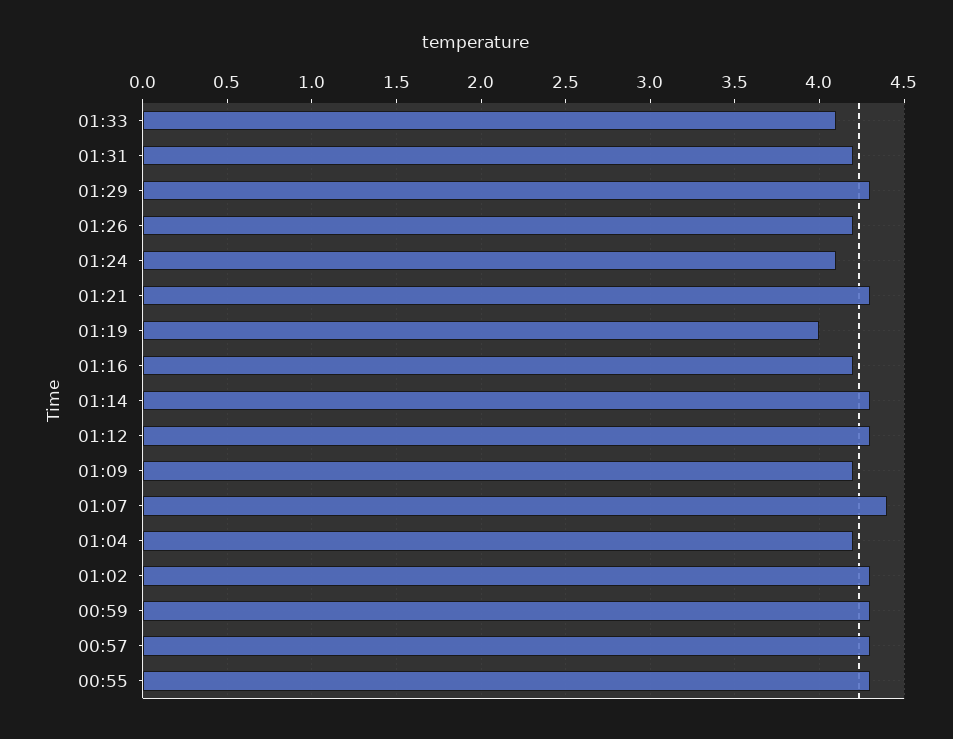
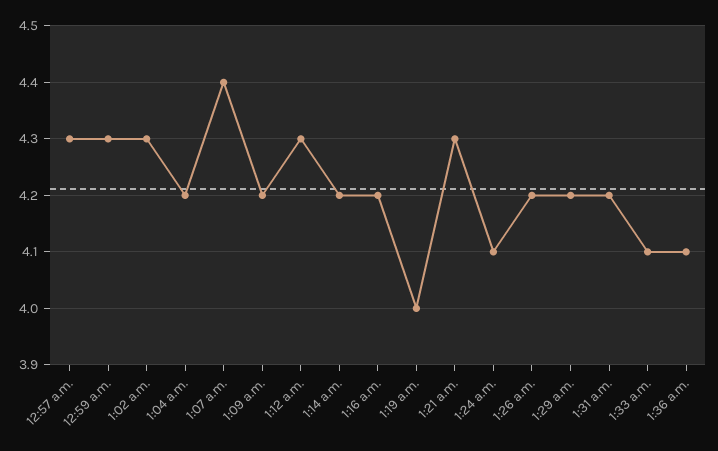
01:29: 4.3 -> 4.2
01:14: 4.3 -> 4.2
00:55: 4.3 -> none
1:36 a.m.: none -> 4.1

